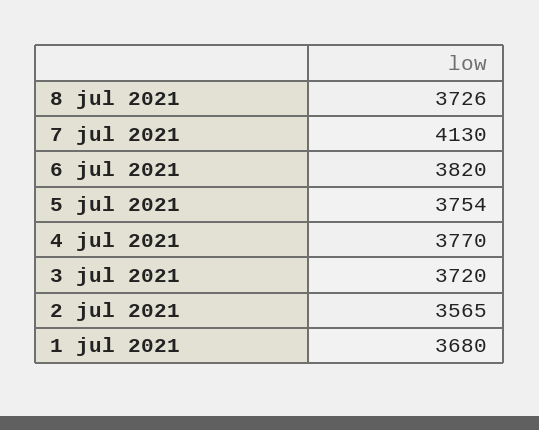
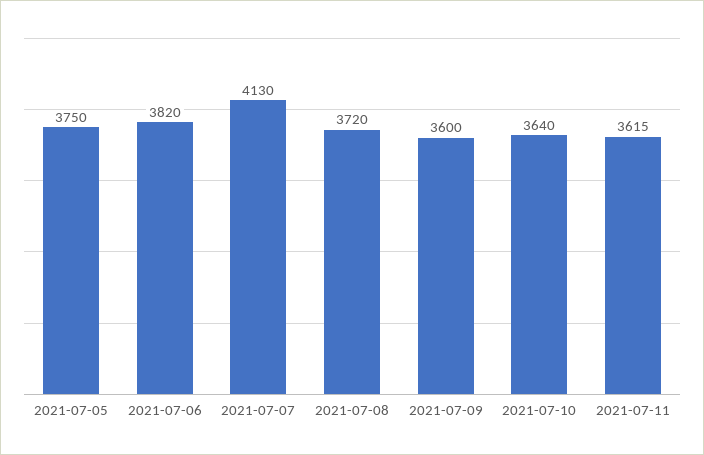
8 jul 2021: 3726 -> 3720
5 jul 2021: 3754 -> 3750
4 jul 2021: 3770 -> none
3 jul 2021: 3720 -> none
2 jul 2021: 3565 -> none
1 jul 2021: 3680 -> none
2021-07-09: none -> 3600
2021-07-10: none -> 3640
2021-07-11: none -> 3615

